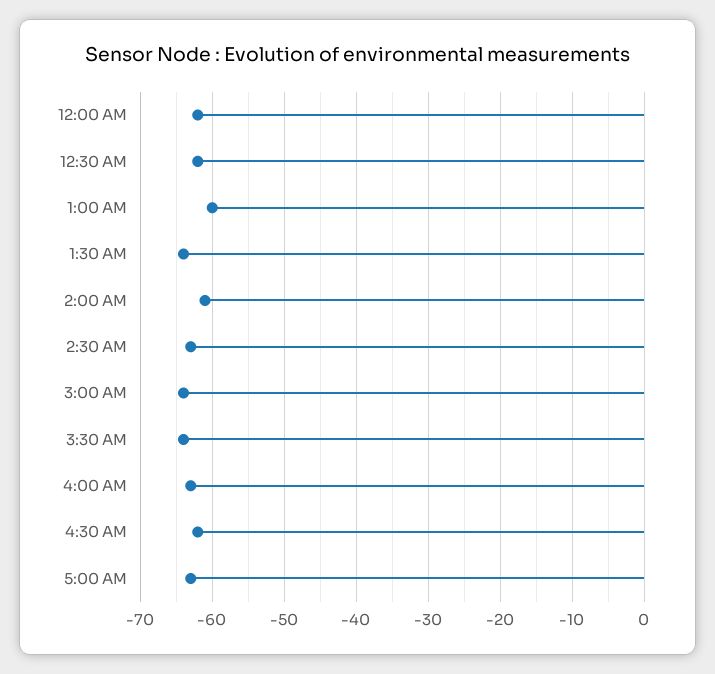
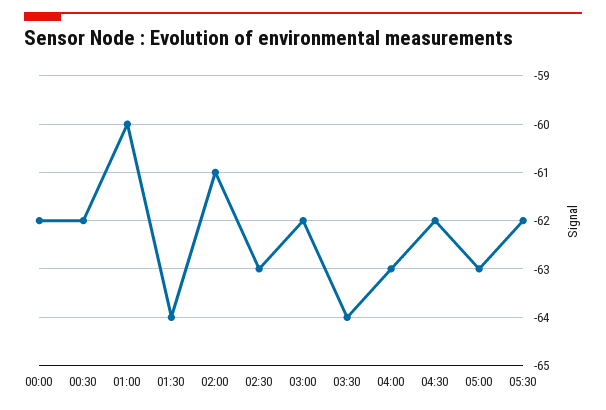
3:00 AM: -64 -> -62
05:30: none -> -62

